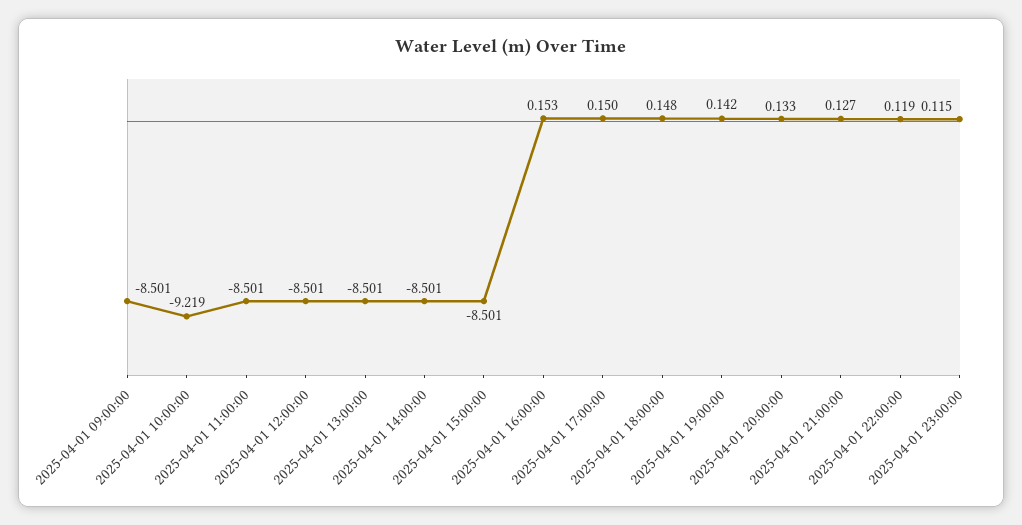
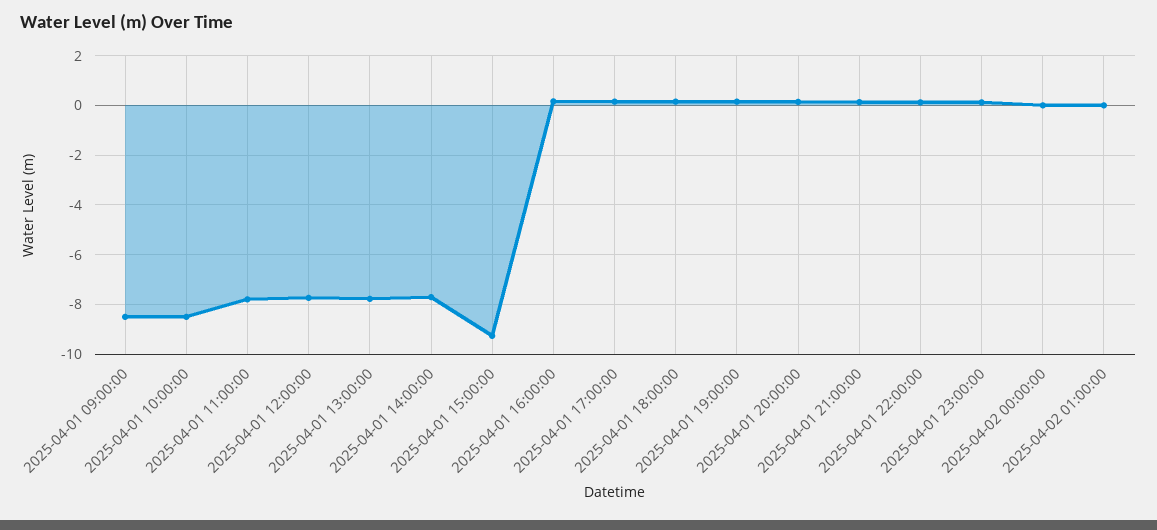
2025-04-01 10:00:00: -9.219 -> -8.5
2025-04-01 11:00:00: -8.501 -> -7.75
2025-04-01 12:00:00: -8.501 -> -7.75
2025-04-01 13:00:00: -8.501 -> -7.75
2025-04-01 14:00:00: -8.501 -> -7.75
2025-04-01 15:00:00: -8.501 -> -9.25
2025-04-02 00:00:00: none -> 0
2025-04-02 01:00:00: none -> 0

